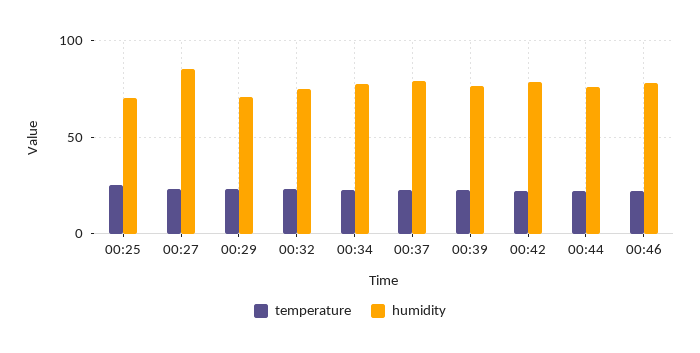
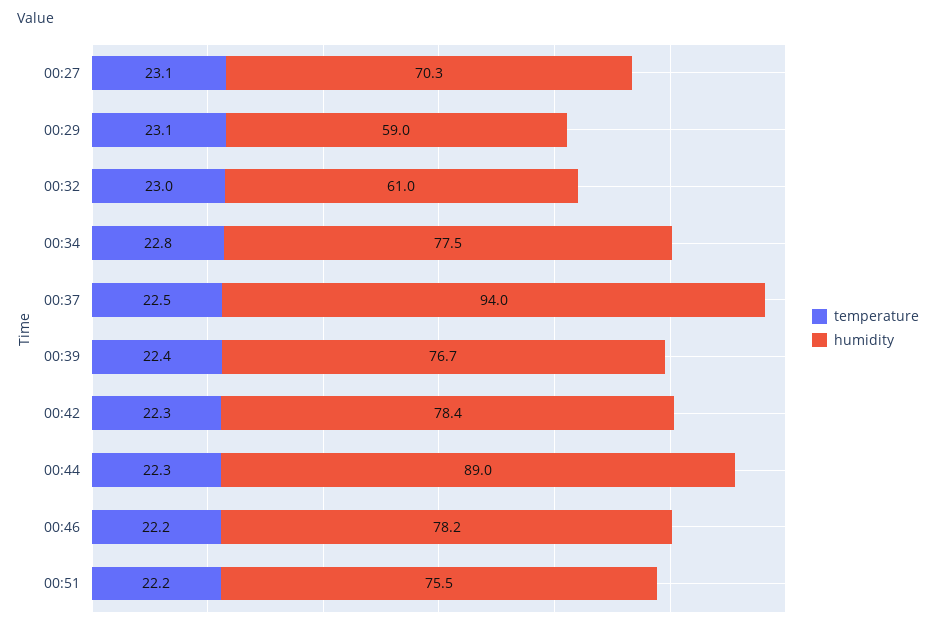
temperature, 00:25: 25 -> none
humidity, 00:25: 70 -> none
humidity, 00:27: 85 -> 70.3
humidity, 00:29: 70 -> 59
humidity, 00:32: 75 -> 61
humidity, 00:37: 80 -> 94
humidity, 00:44: 75 -> 89
temperature, 00:51: none -> 22.2
humidity, 00:51: none -> 75.5

